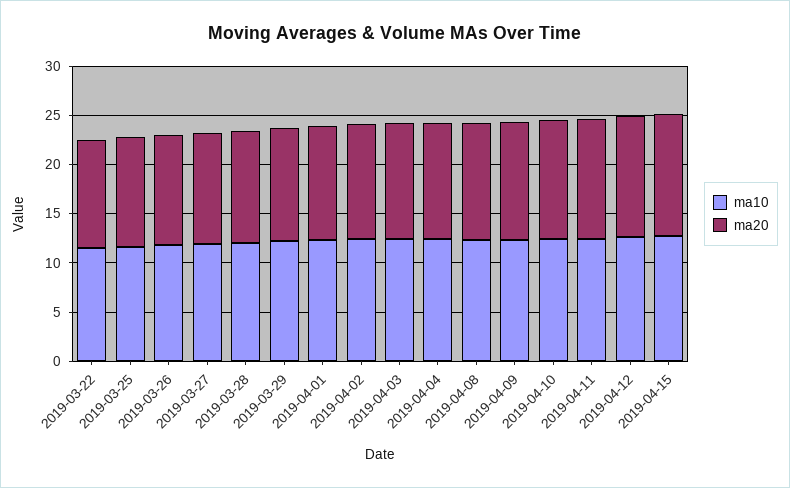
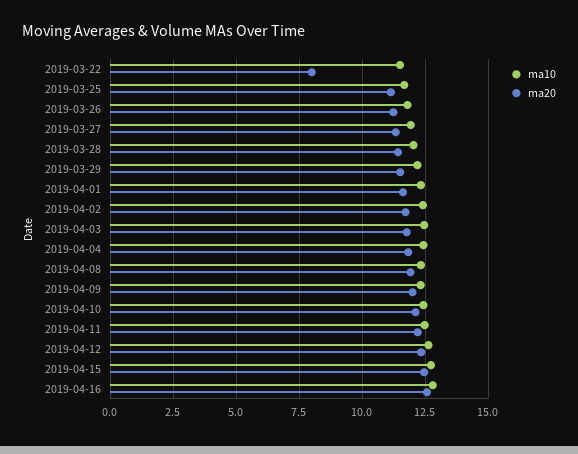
ma20, 2019-03-22: 11 -> 8
ma10, 2019-04-16: none -> 12.75
ma20, 2019-04-16: none -> 12.5

